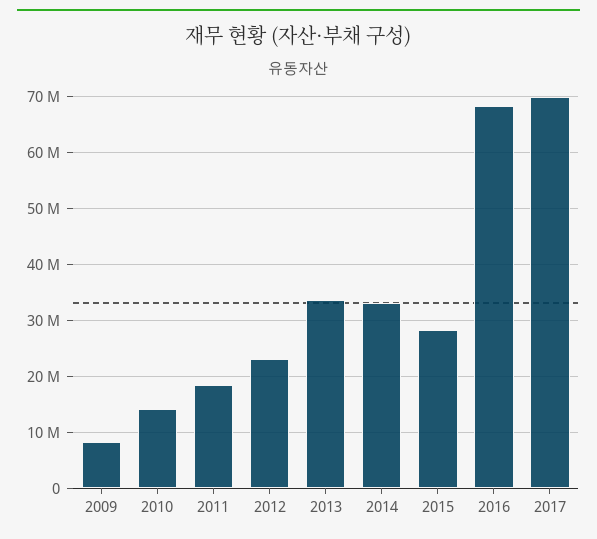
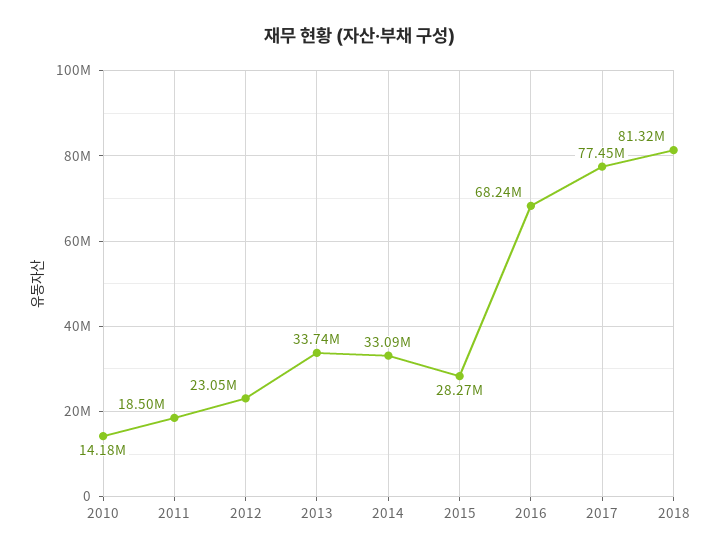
2009: 8000000 -> none
2017: 70000000 -> 77450000
2018: none -> 81320000

